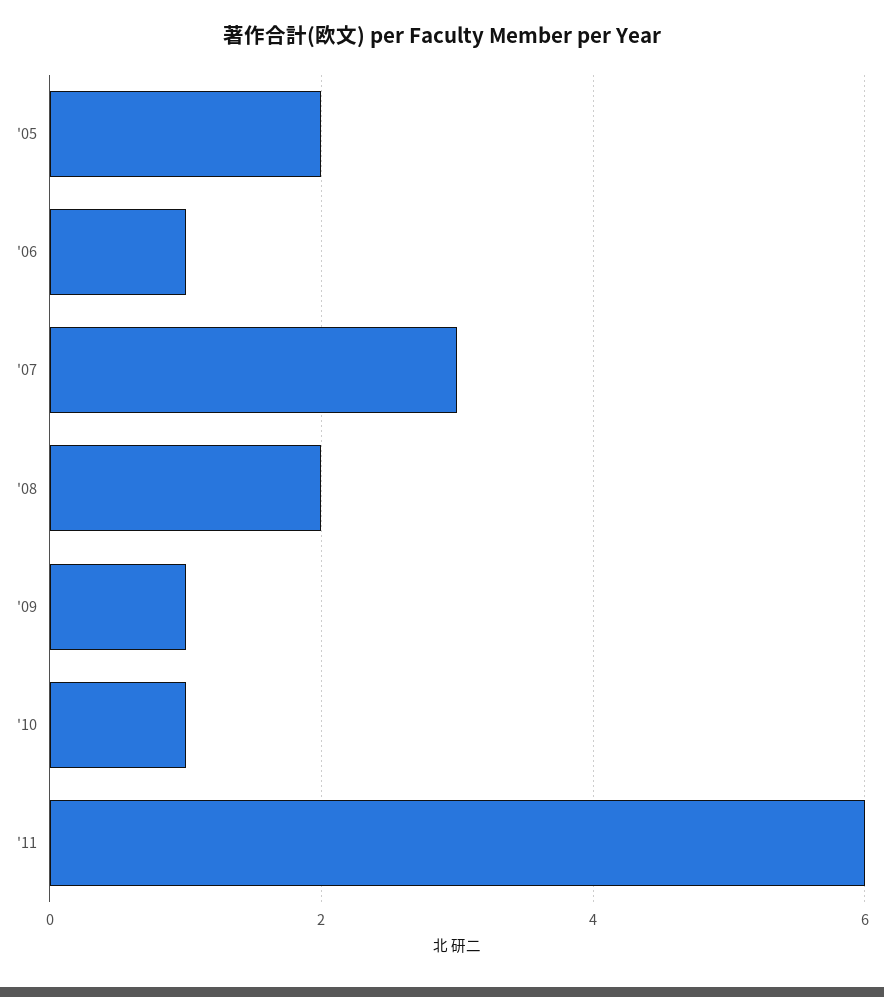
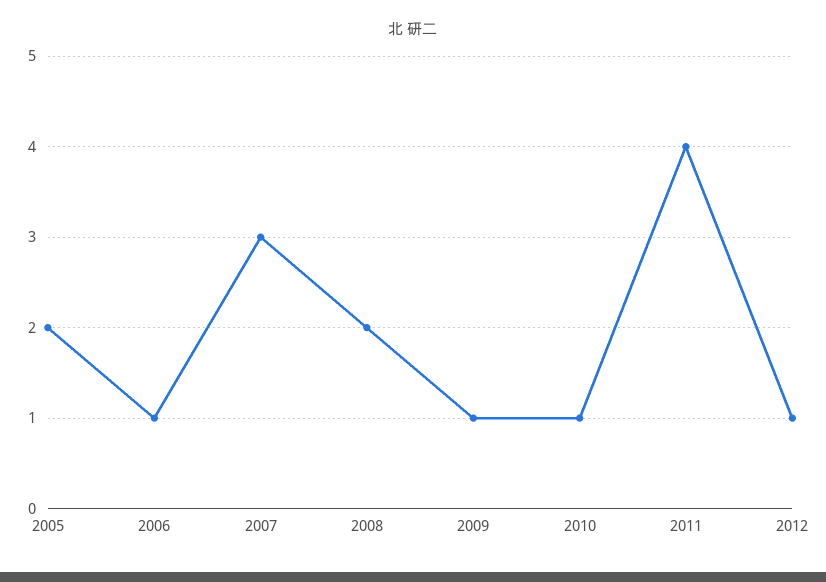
'11: 6 -> 4
2012: none -> 1

